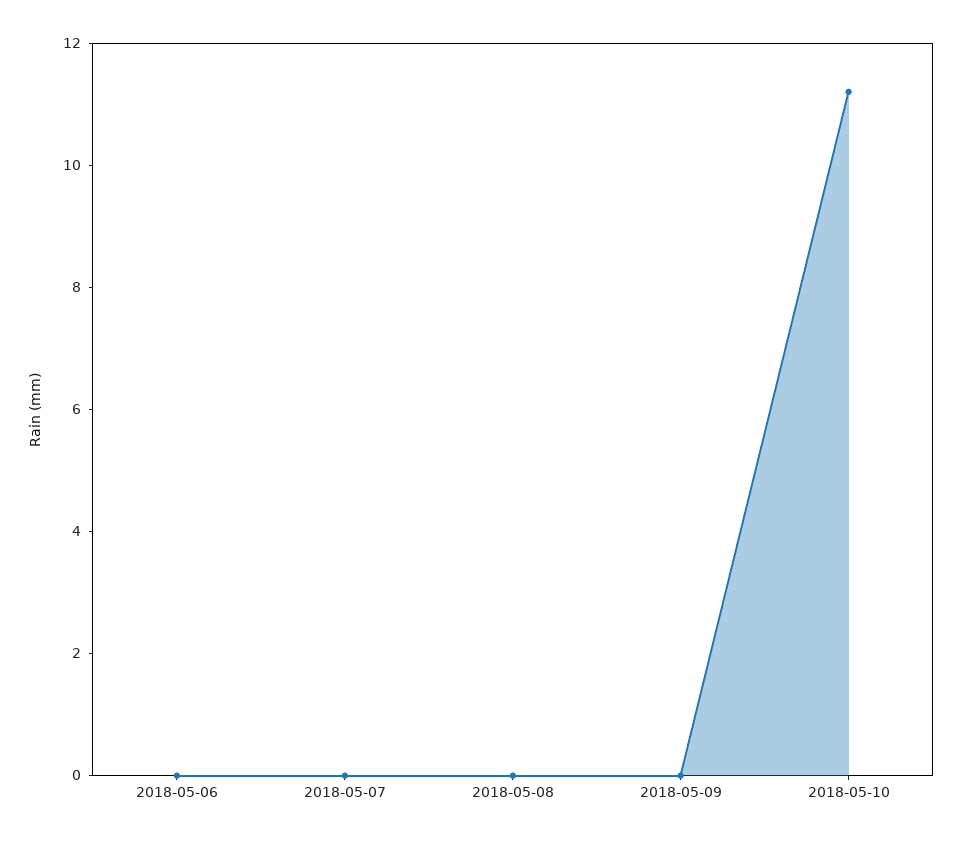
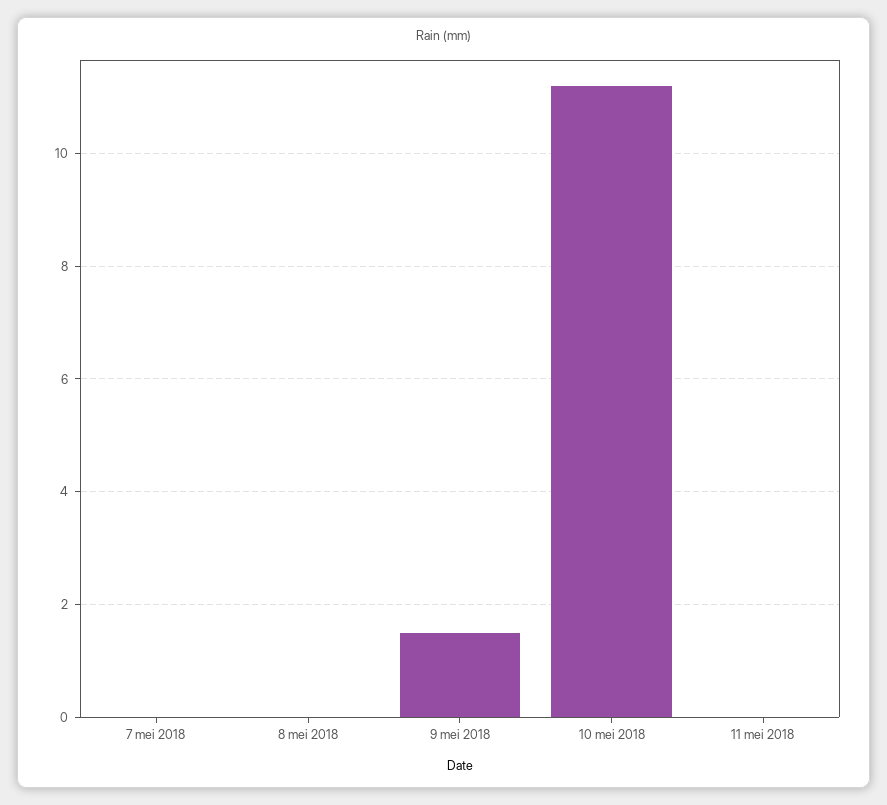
2018-05-06: 0 -> none
2018-05-09: 0 -> 1.5
11 mei 2018: none -> 0

